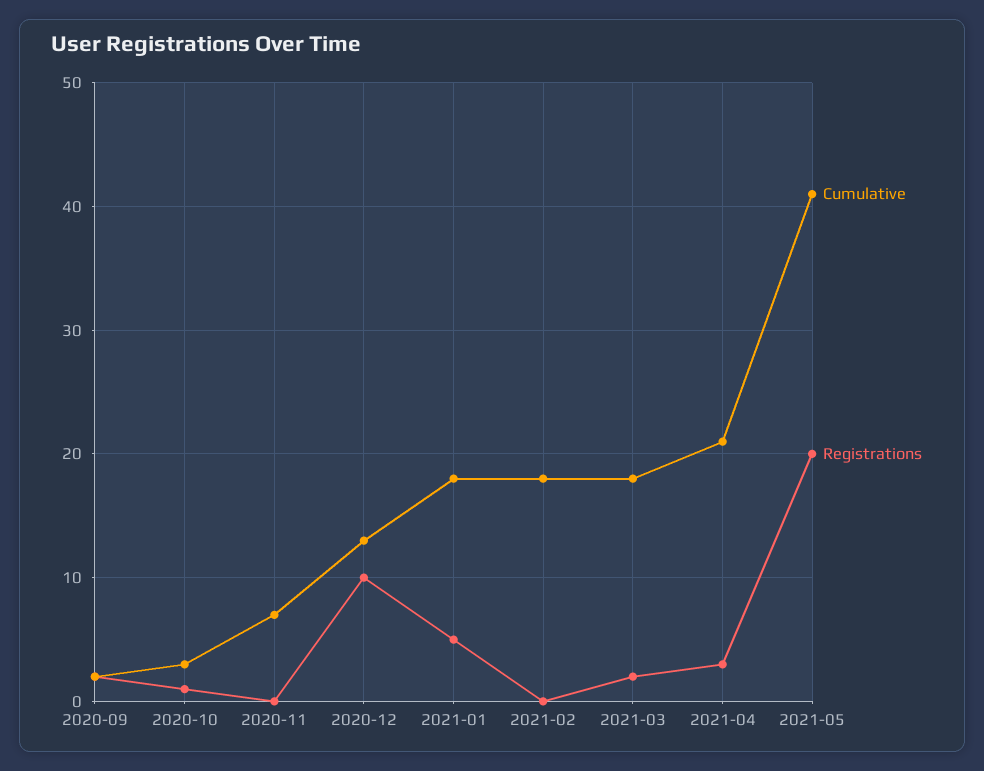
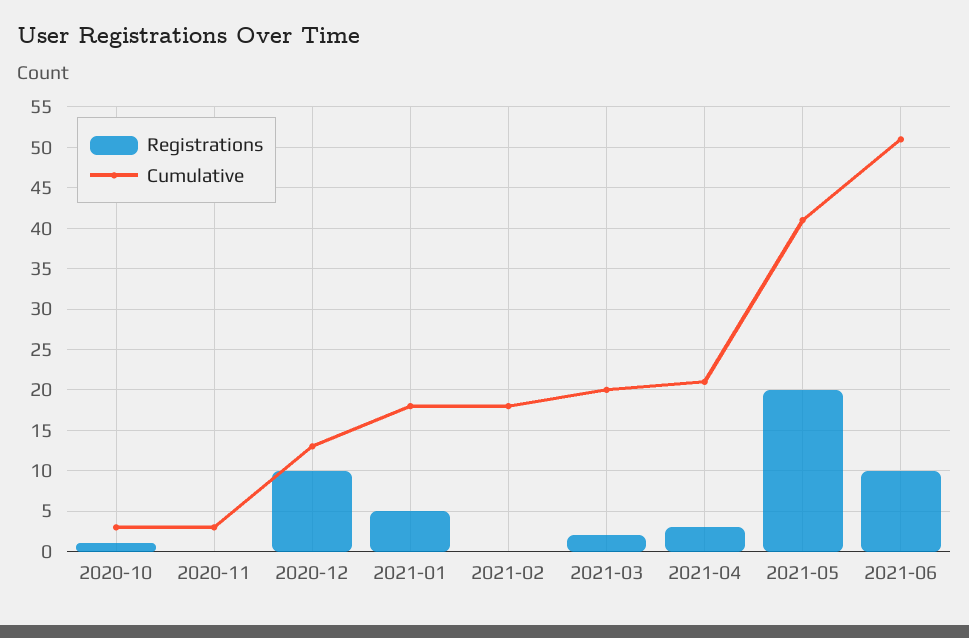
Cumulative, 2020-09: 2 -> none
Registrations, 2020-09: 2 -> none
Cumulative, 2020-11: 7 -> 3
Cumulative, 2021-03: 18 -> 20
Registrations, 2021-06: none -> 10
Cumulative, 2021-06: none -> 51

